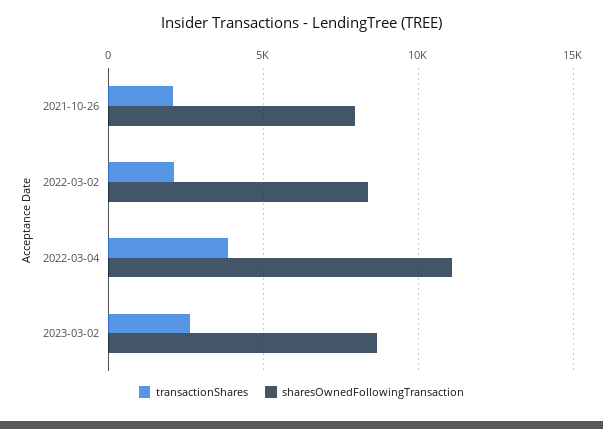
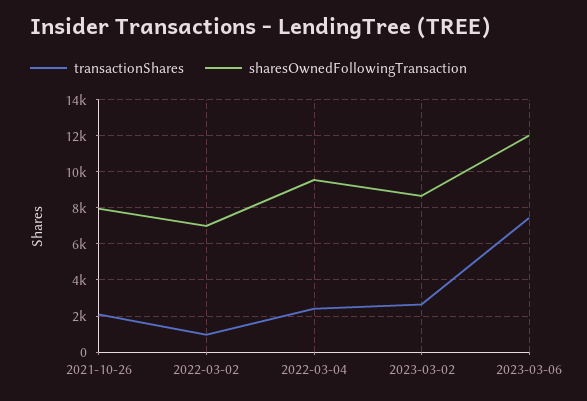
transactionShares, 2022-03-02: 2000 -> 1000
sharesOwnedFollowingTransaction, 2022-03-02: 8500 -> 7000
transactionShares, 2022-03-04: 4000 -> 2500
sharesOwnedFollowingTransaction, 2022-03-04: 11000 -> 9500
transactionShares, 2023-03-06: none -> 7500
sharesOwnedFollowingTransaction, 2023-03-06: none -> 12000

